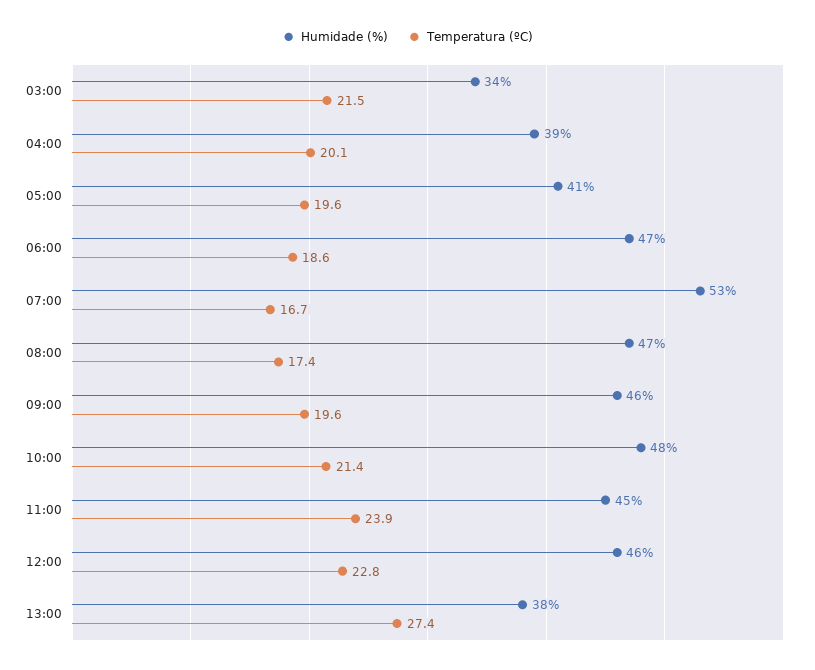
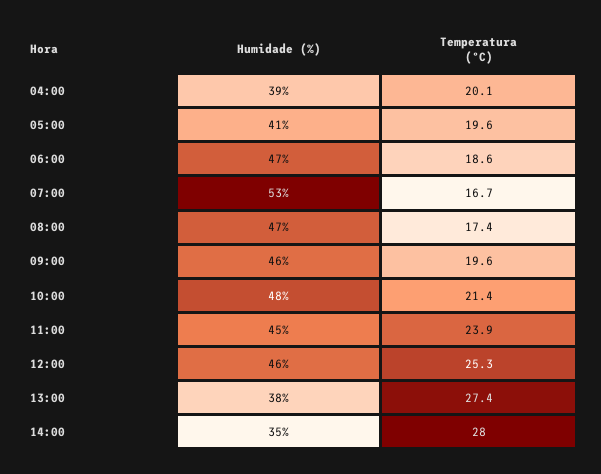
Humidade (%), 03:00: 34 -> none
Temperatura (ºC), 03:00: 21.5 -> none
Temperatura (ºC), 12:00: 22.8 -> 25.3
Humidade (%), 14:00: none -> 35
Temperatura (ºC), 14:00: none -> 28

